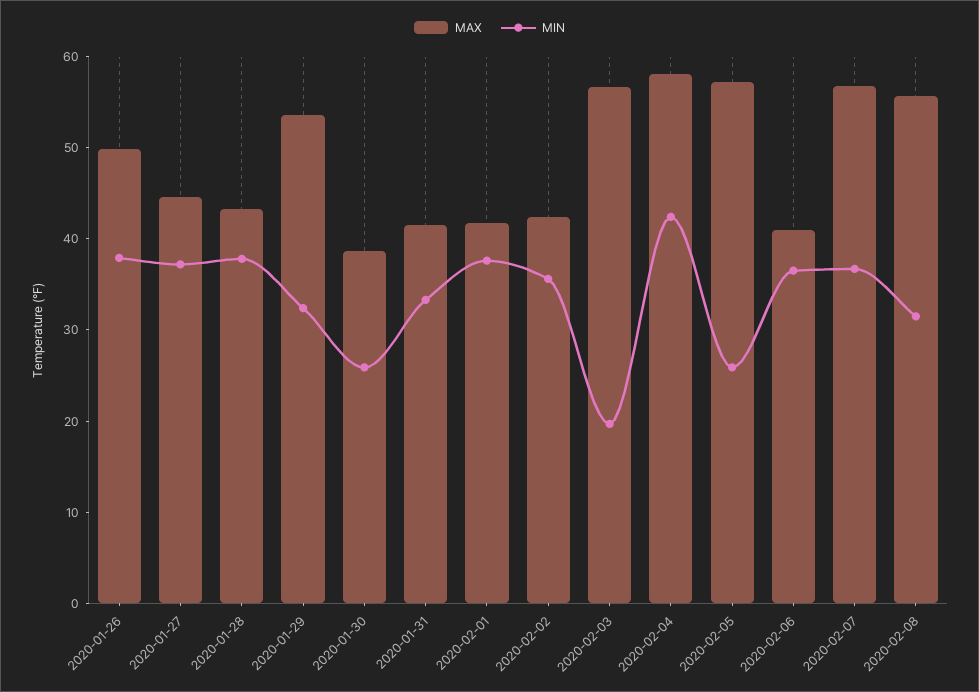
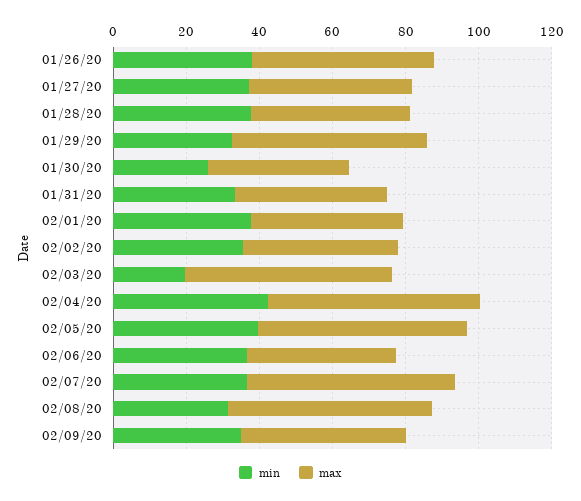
MIN, 2020-02-05: 26 -> 40
MIN, 02/09/20: none -> 35
MAX, 02/09/20: none -> 45

